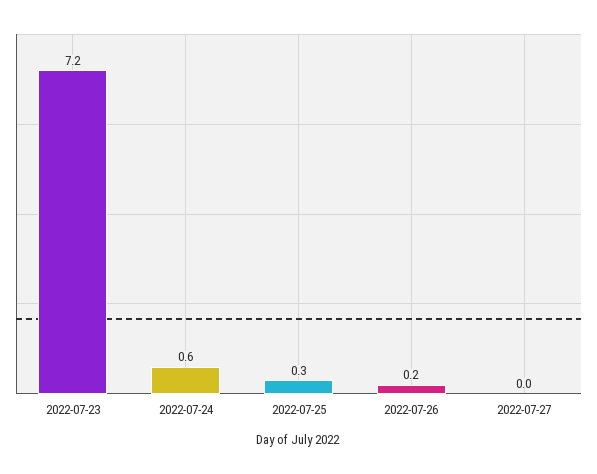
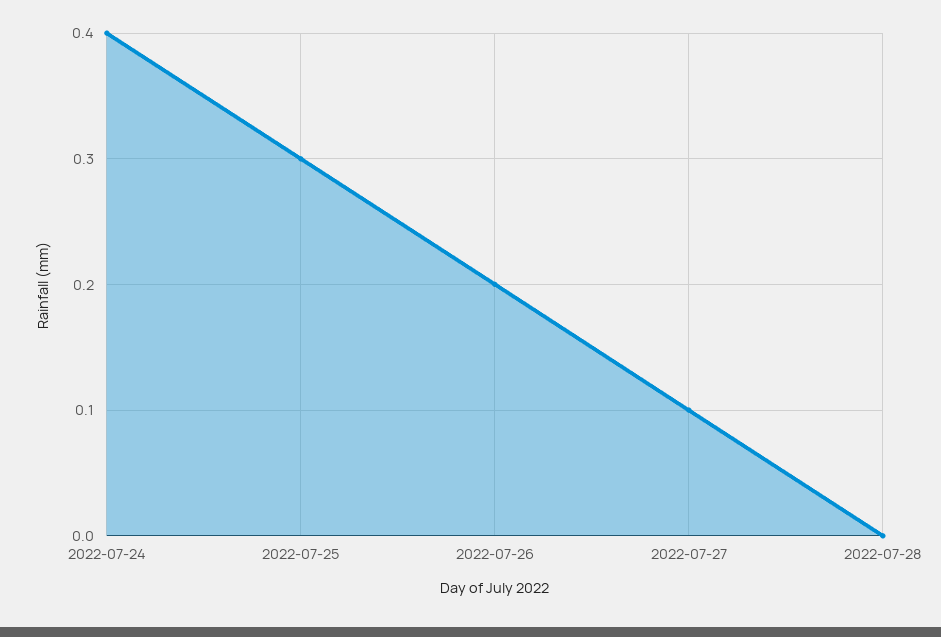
2022-07-23: 7.2 -> none
2022-07-24: 0.6 -> 0.4
2022-07-27: 0 -> 0.1
2022-07-28: none -> 0

